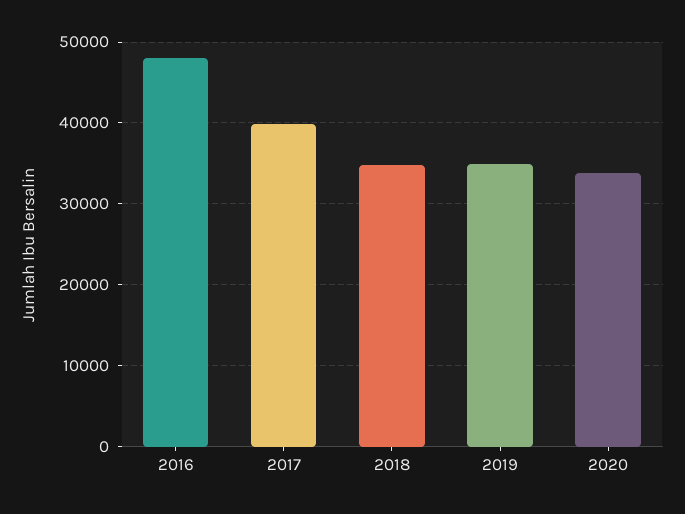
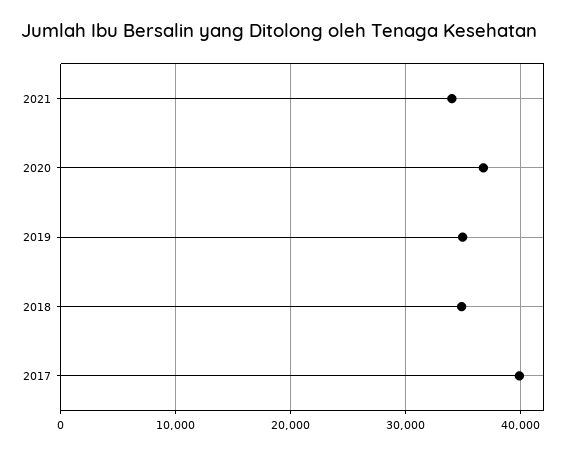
2016: 48000 -> none
2020: 34000 -> 37000
2021: none -> 34000

